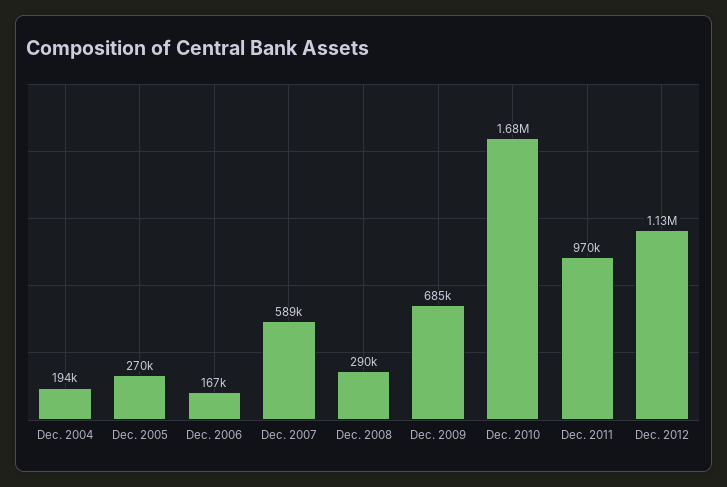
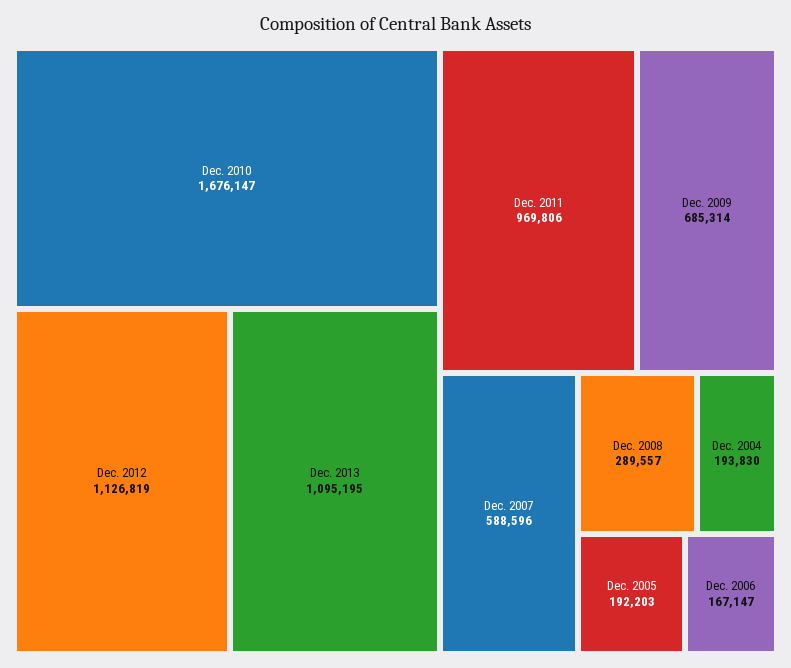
Dec. 2005: 270000 -> 192203
Dec. 2013: none -> 1095195

